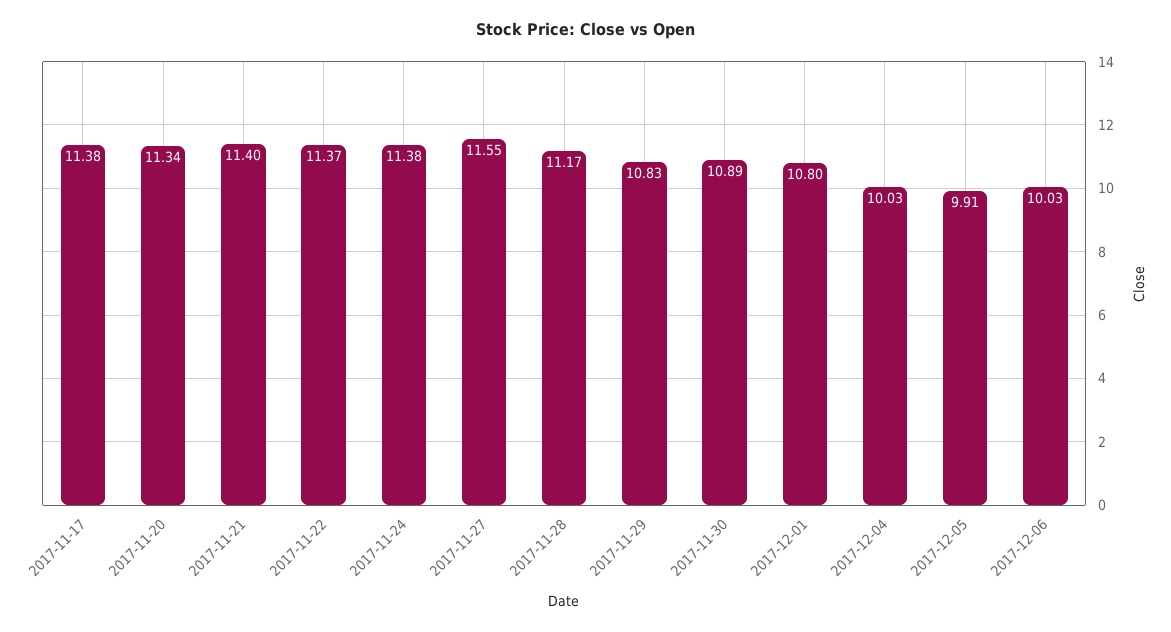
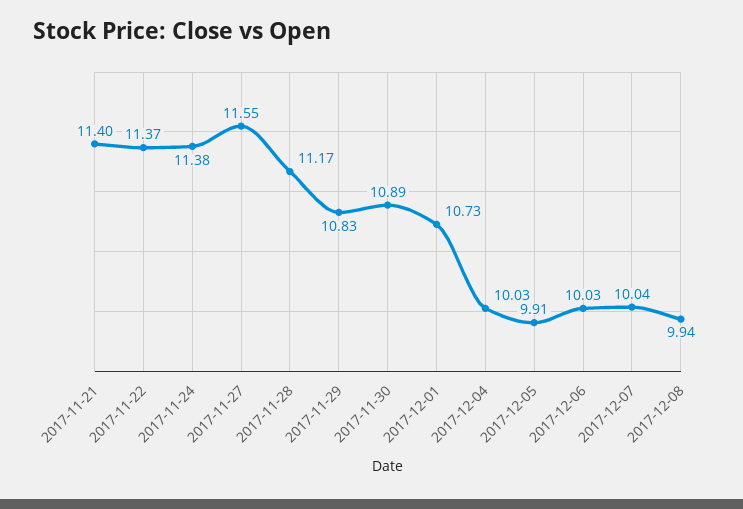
2017-11-17: 11.38 -> none
2017-11-20: 11.34 -> none
2017-12-01: 10.8 -> 10.73
2017-12-07: none -> 10.04
2017-12-08: none -> 9.94

